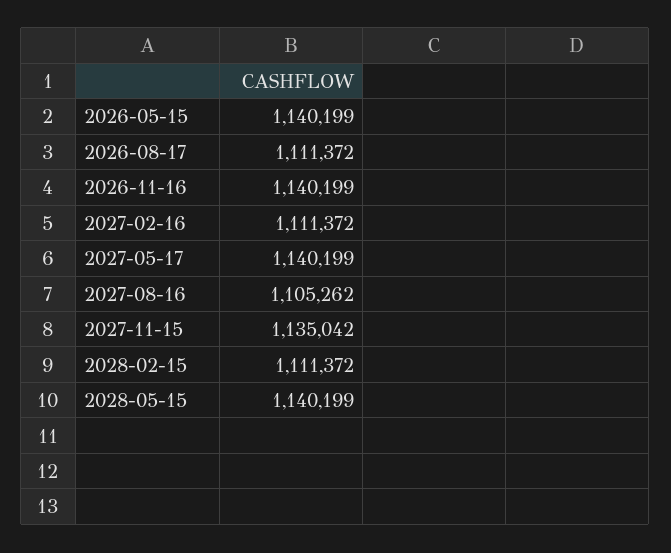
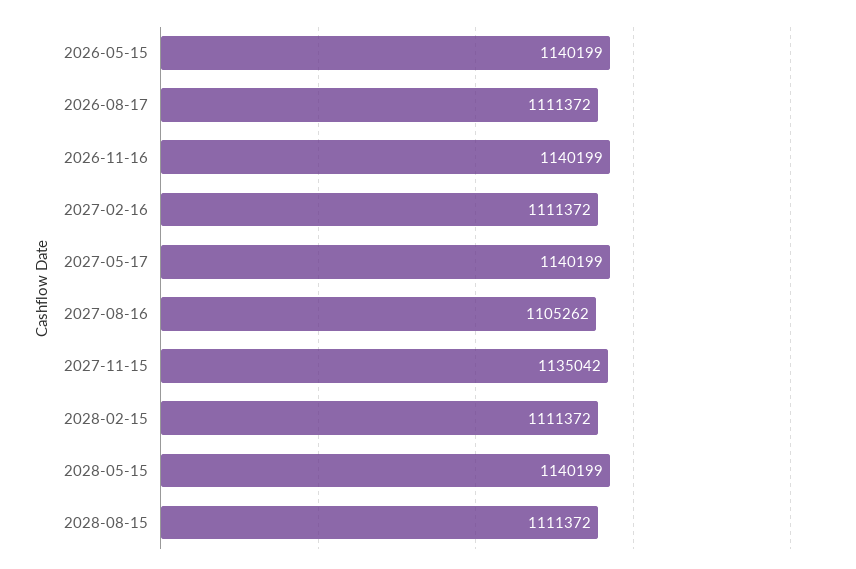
2028-08-15: none -> 1111372

